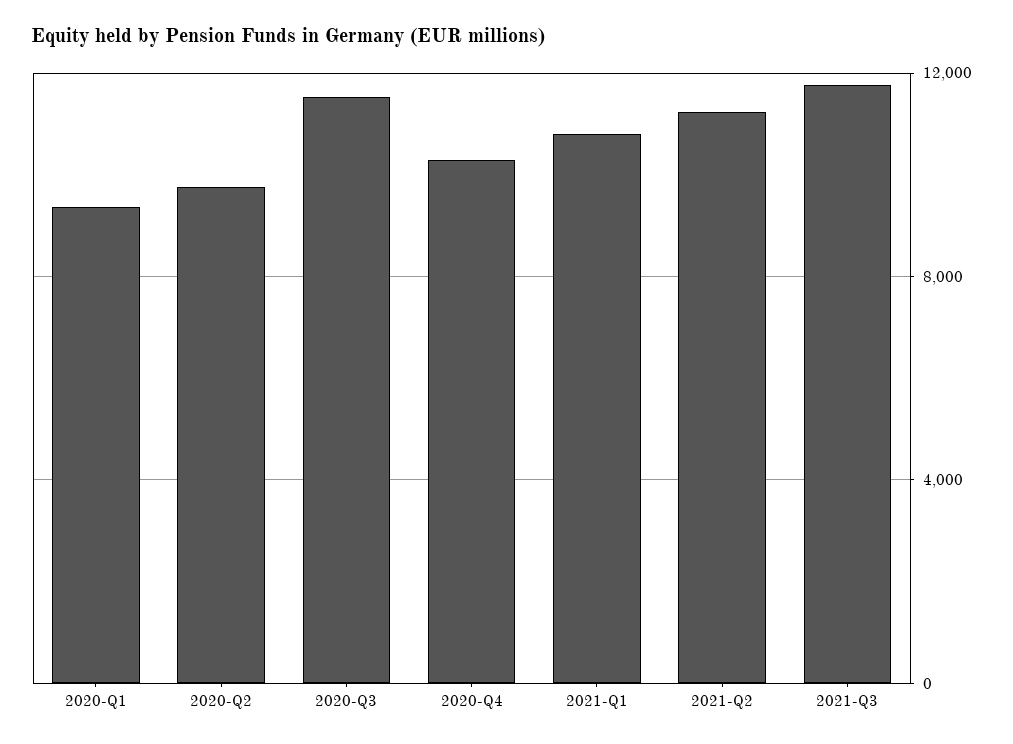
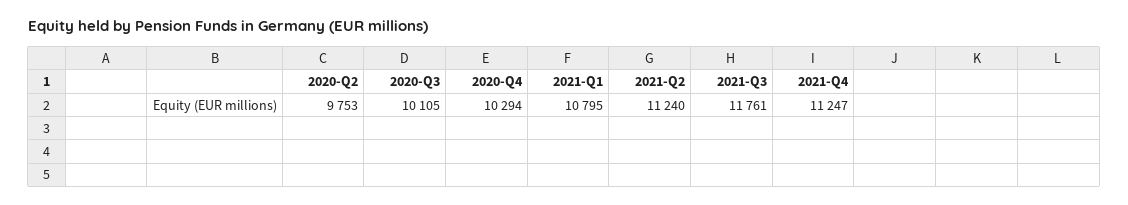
2020-Q1: 9500 -> none
2020-Q3: 11500 -> 10105
2021-Q4: none -> 11247

